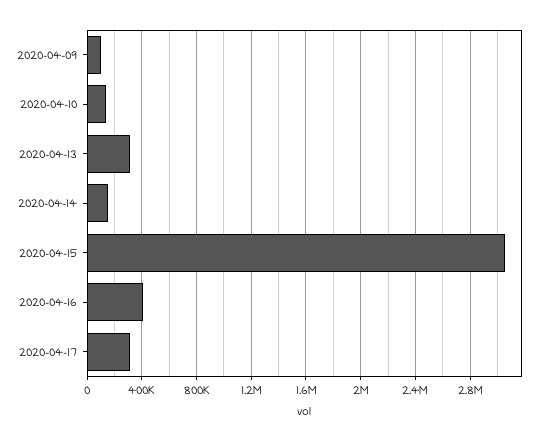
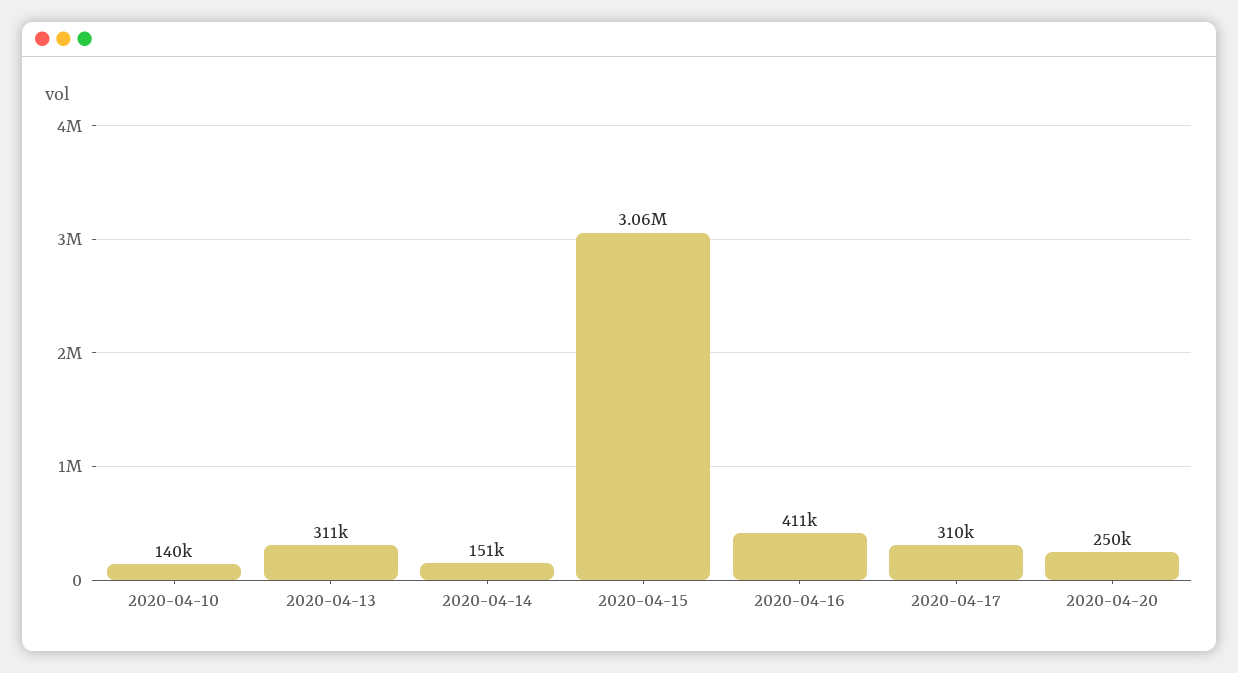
2020-04-09: 100000 -> none
2020-04-20: none -> 250000

